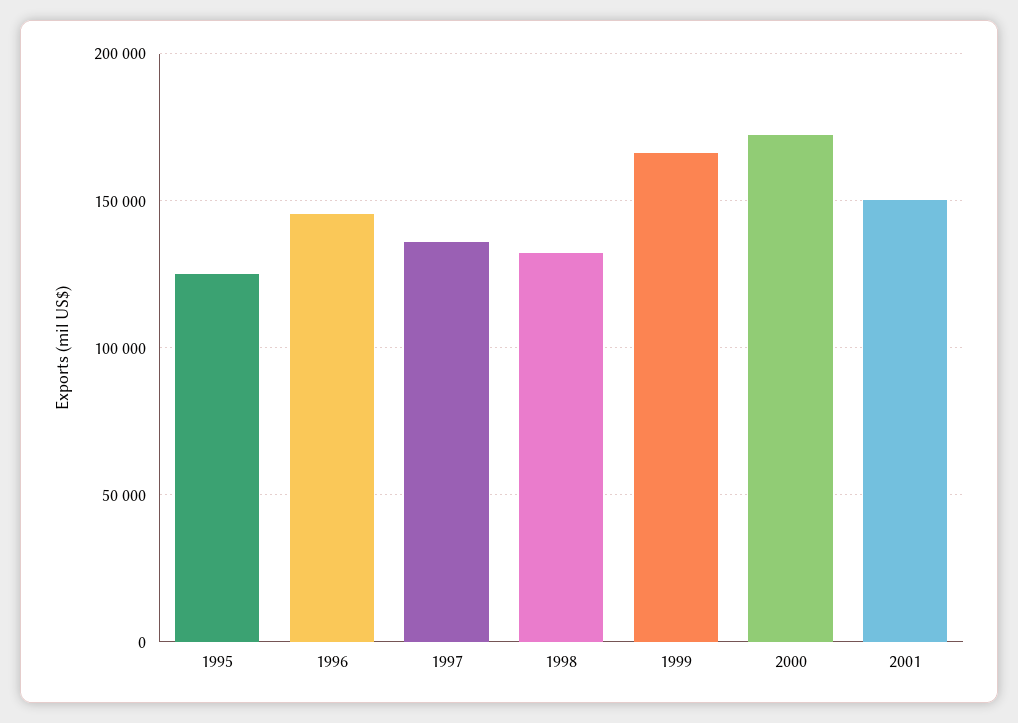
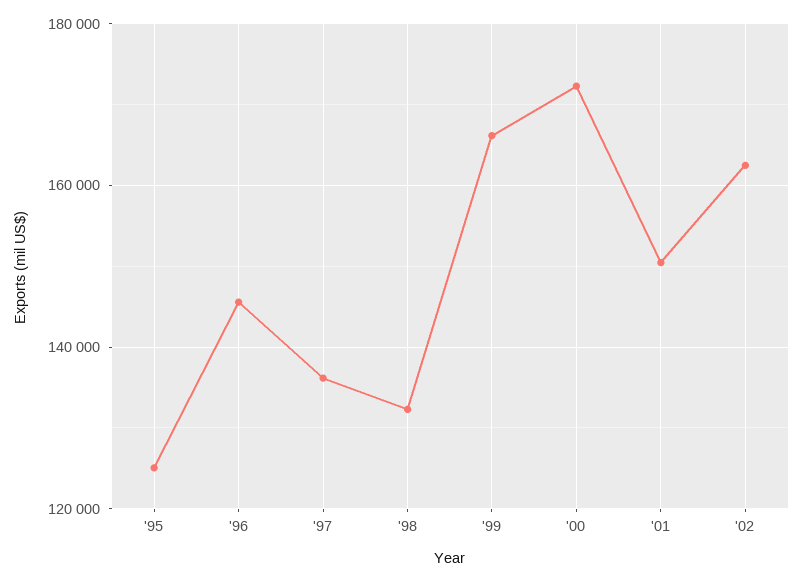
'02: none -> 162000

